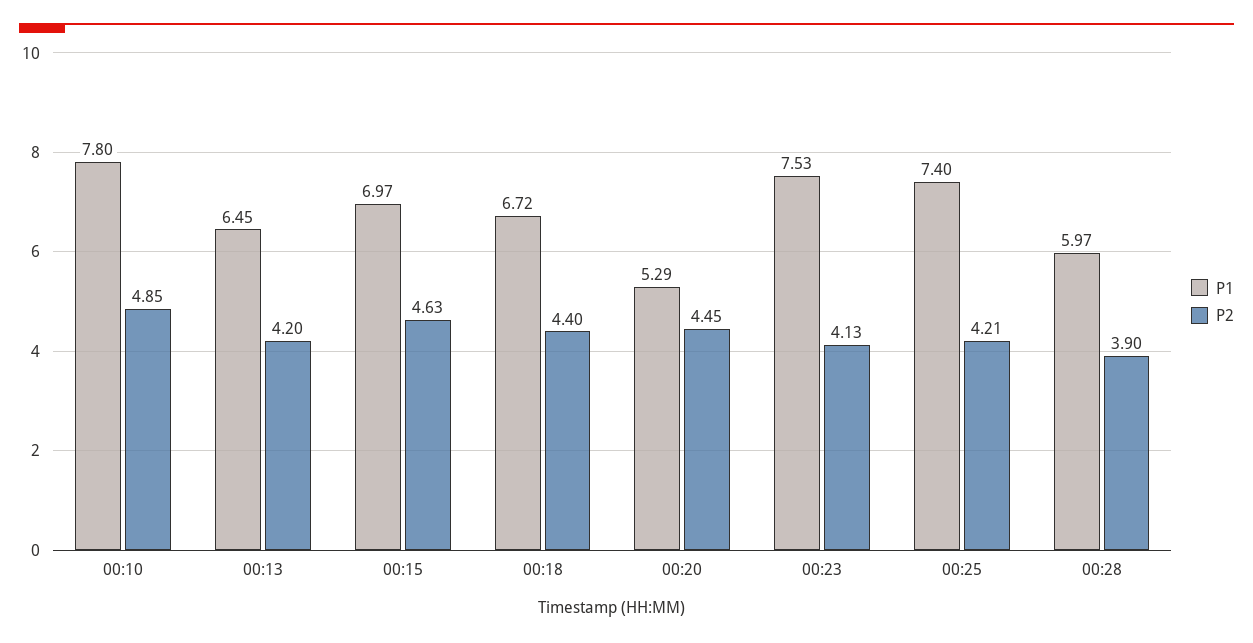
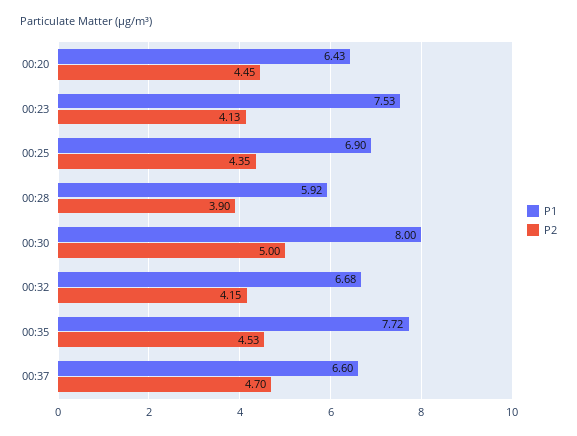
P1, 00:10: 7.8 -> none
P2, 00:10: 4.85 -> none
P1, 00:13: 6.45 -> none
P2, 00:13: 4.2 -> none
P1, 00:15: 6.97 -> none
P2, 00:15: 4.63 -> none
P1, 00:18: 6.72 -> none
P2, 00:18: 4.4 -> none
P1, 00:20: 5.29 -> 6.43
P1, 00:25: 7.4 -> 6.9
P2, 00:25: 4.21 -> 4.35
P1, 00:28: 5.97 -> 5.92
P1, 00:30: none -> 8
P2, 00:30: none -> 5
P1, 00:32: none -> 6.68
P2, 00:32: none -> 4.15
P1, 00:35: none -> 7.72
P2, 00:35: none -> 4.53
P1, 00:37: none -> 6.6
P2, 00:37: none -> 4.7

